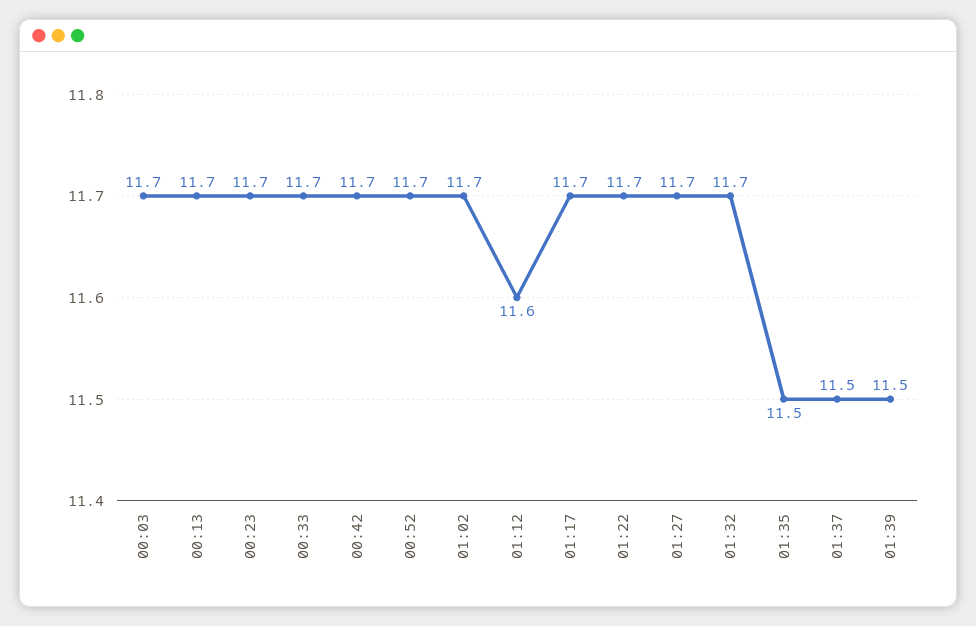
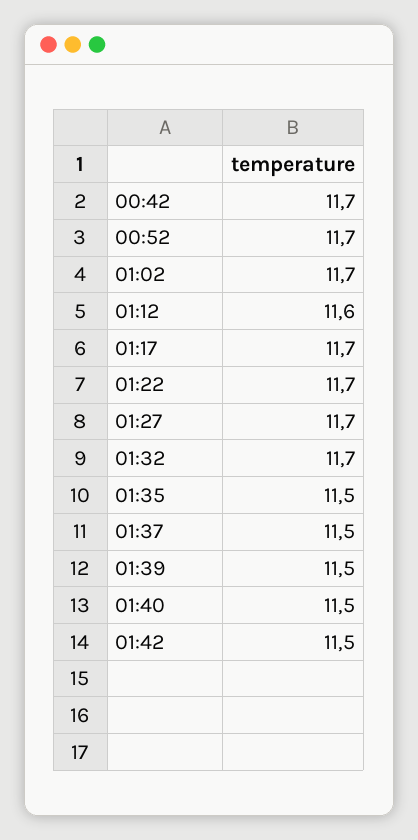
00:03: 11.7 -> none
00:13: 11.7 -> none
00:23: 11.7 -> none
00:33: 11.7 -> none
01:40: none -> 11.5
01:42: none -> 11.5

